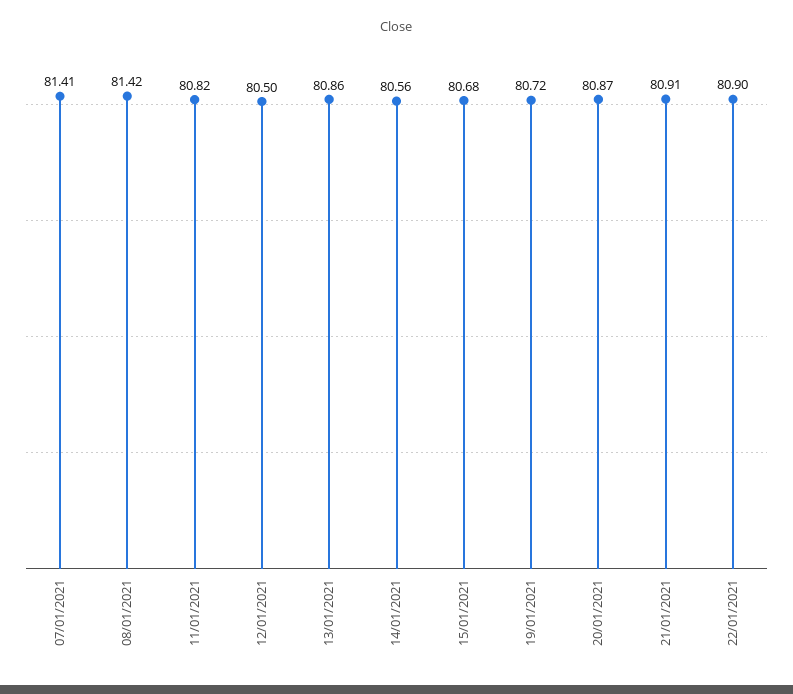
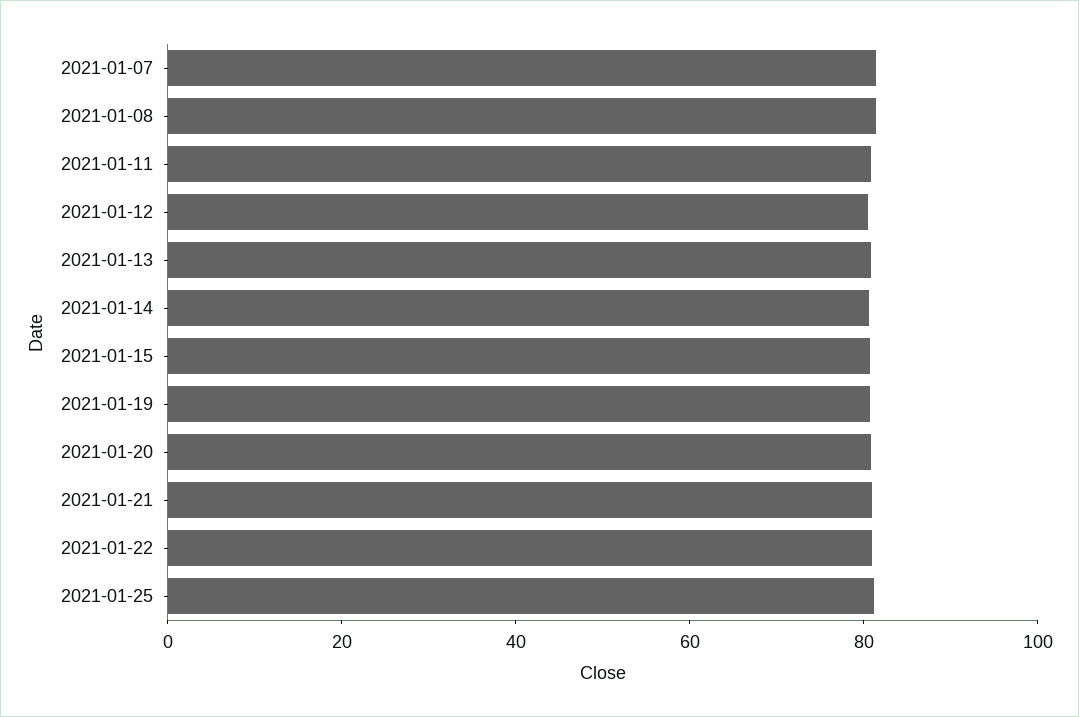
2021-01-25: none -> 80

